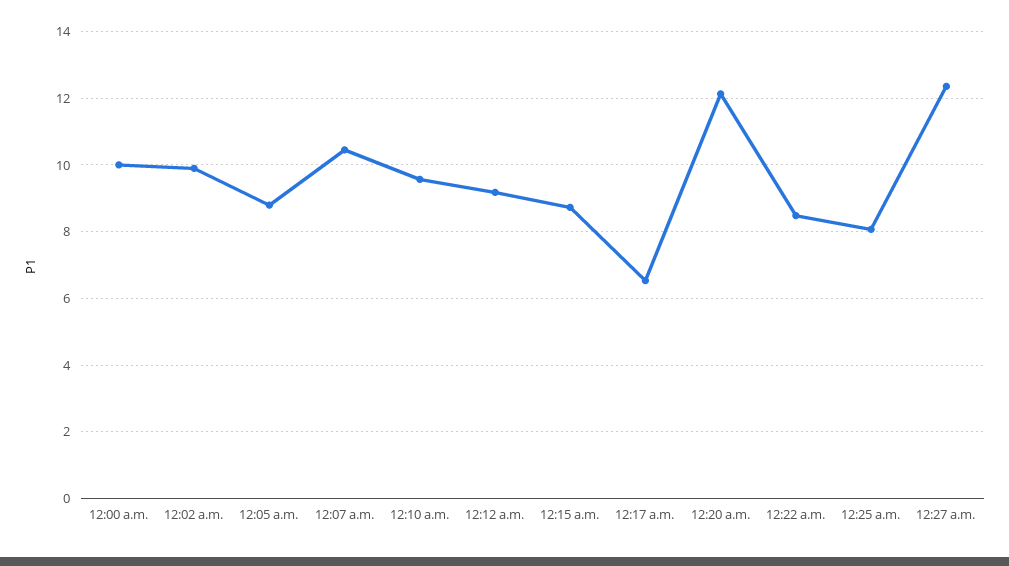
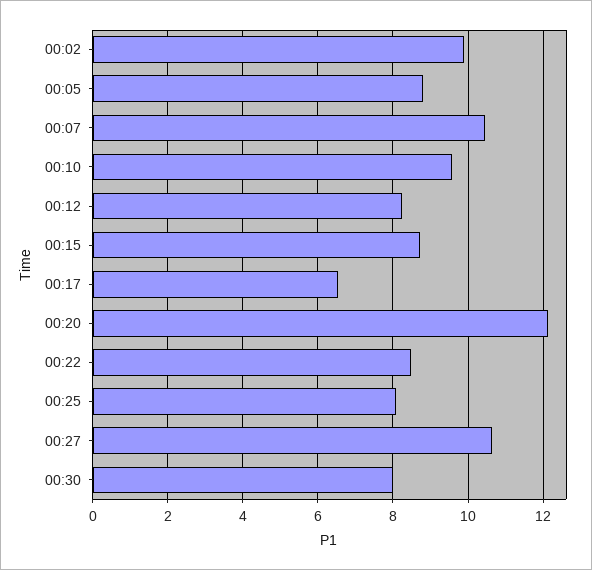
12:00 a.m.: 10 -> none
12:12 a.m.: 9.2 -> 8.2
12:27 a.m.: 12.4 -> 10.6
00:30: none -> 8

